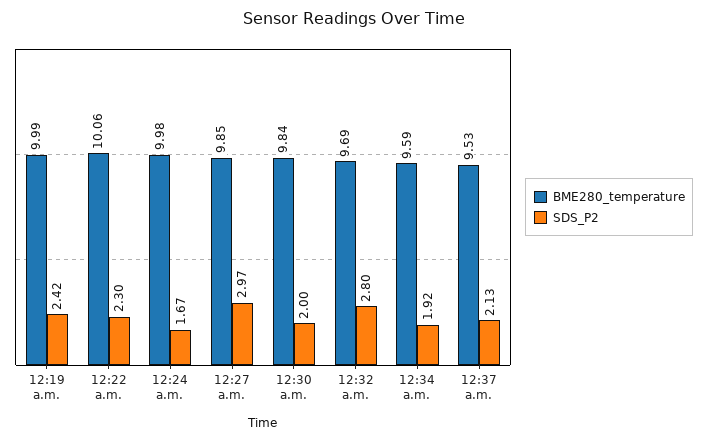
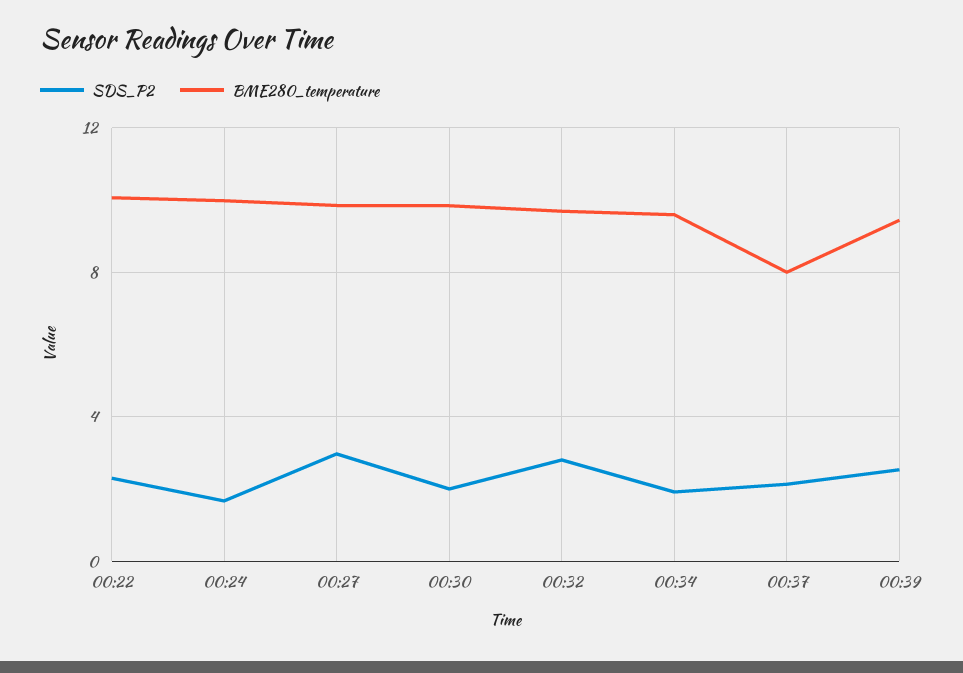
BME280_temperature, 12:19 a.m.: 9.99 -> none
SDS_P2, 12:19 a.m.: 2.42 -> none
BME280_temperature, 12:37 a.m.: 9.53 -> 8
SDS_P2, 00:39: none -> 2.5
BME280_temperature, 00:39: none -> 9.5

